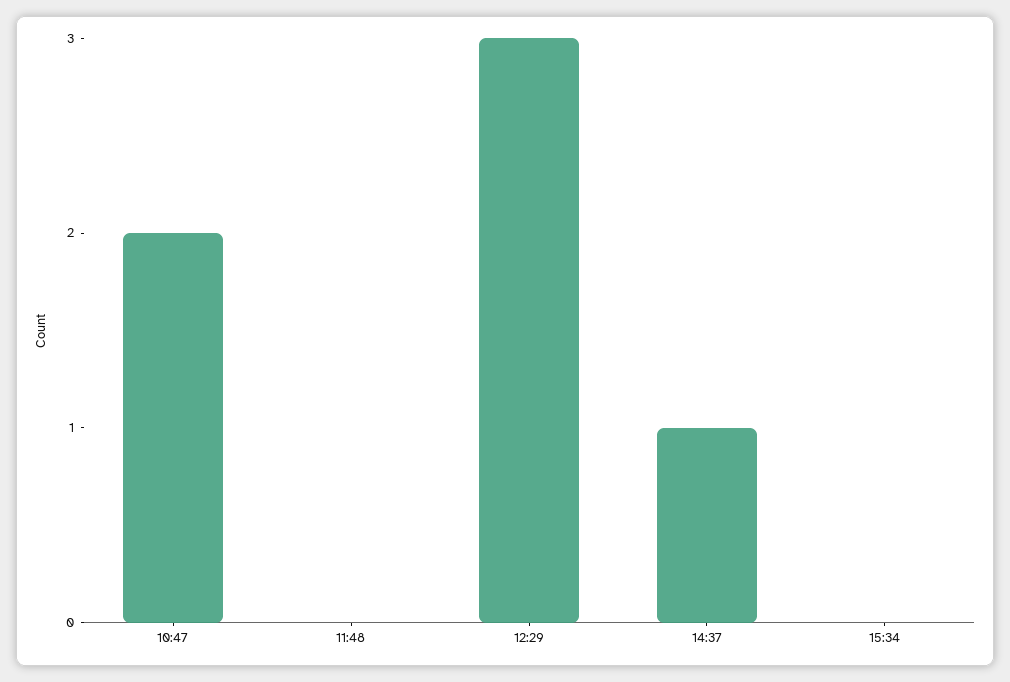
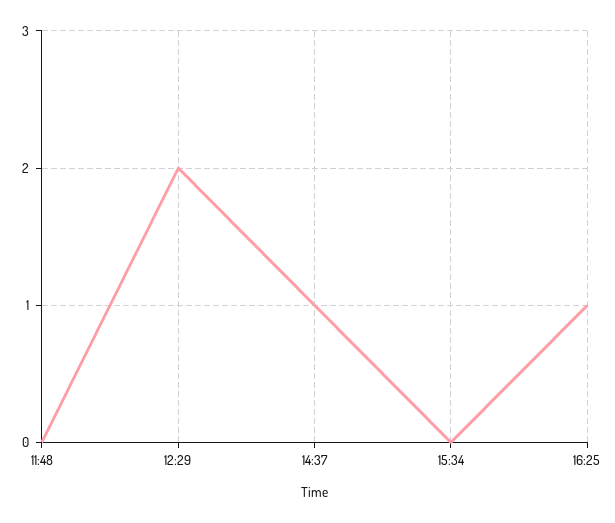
10:47: 2 -> none
12:29: 3 -> 2
16:25: none -> 1

